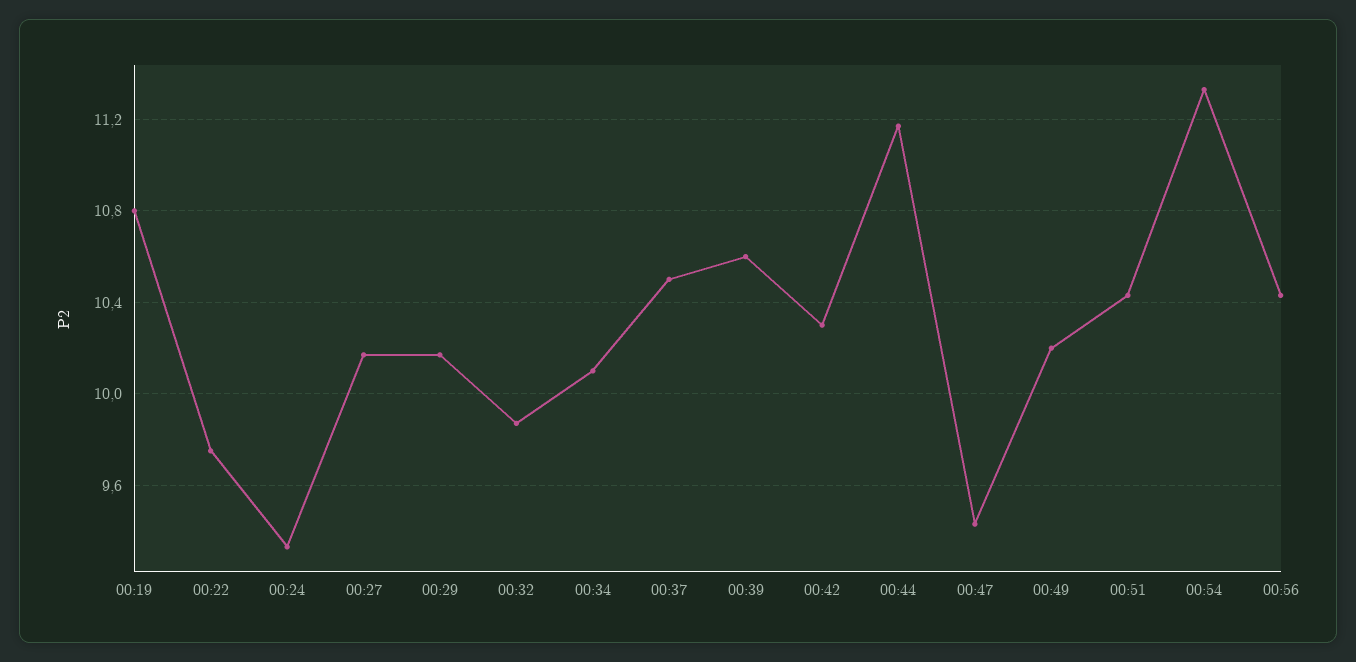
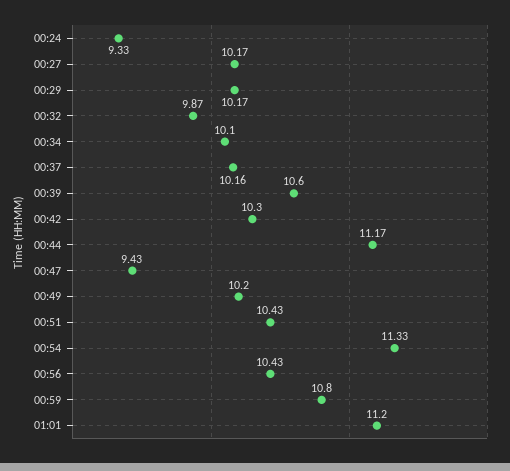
00:19: 10.8 -> none
00:22: 9.75 -> none
00:37: 10.5 -> 10.16
00:59: none -> 10.8
01:01: none -> 11.2

